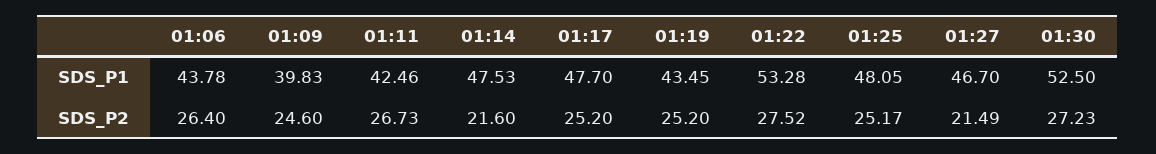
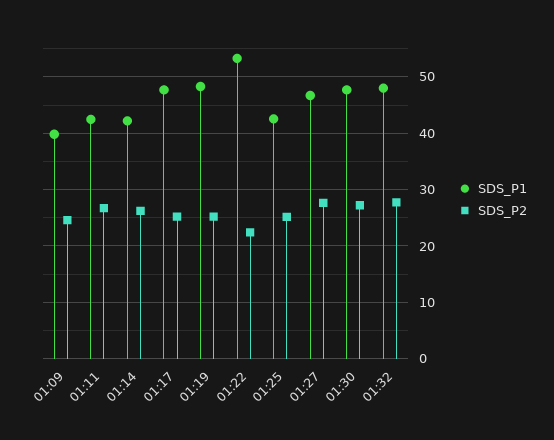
SDS_P1, 01:06: 43.78 -> none
SDS_P1, 01:14: 47.53 -> 42
SDS_P1, 01:19: 43.45 -> 48
SDS_P1, 01:25: 48.05 -> 42
SDS_P1, 01:30: 52.5 -> 48
SDS_P2, 01:06: 26.4 -> none
SDS_P2, 01:14: 21.6 -> 26
SDS_P2, 01:22: 27.52 -> 22
SDS_P2, 01:27: 21.49 -> 28
SDS_P1, 01:32: none -> 48
SDS_P2, 01:32: none -> 28

